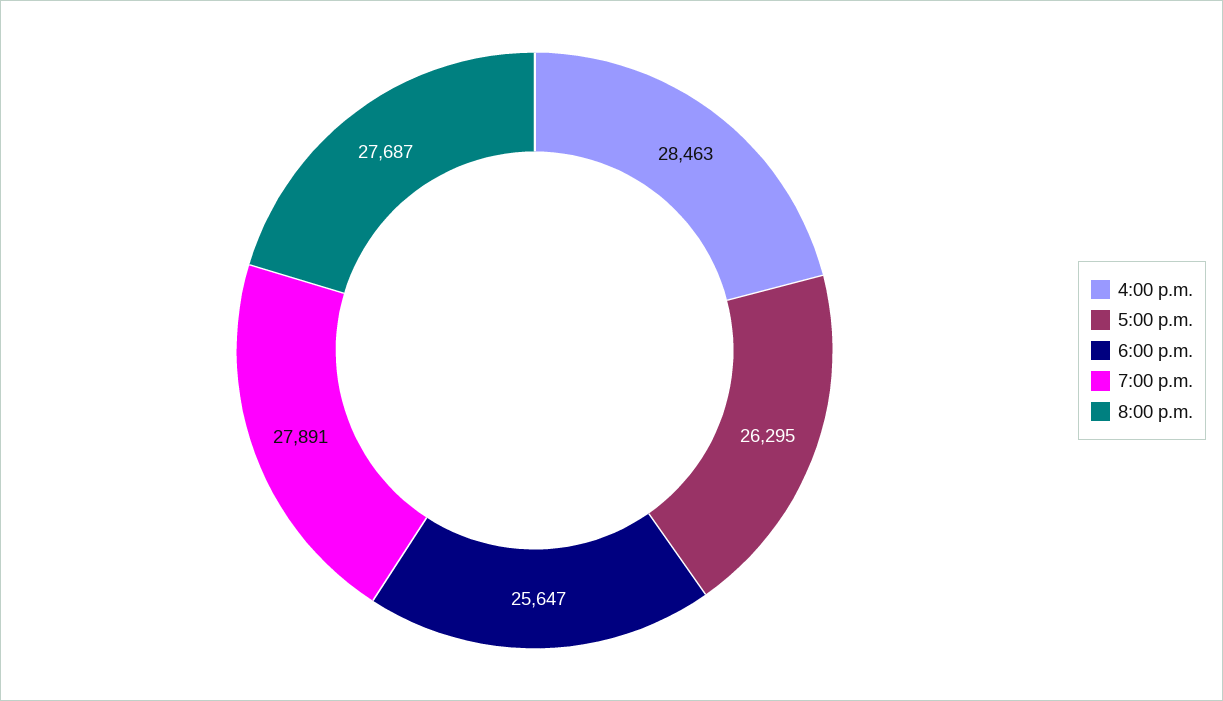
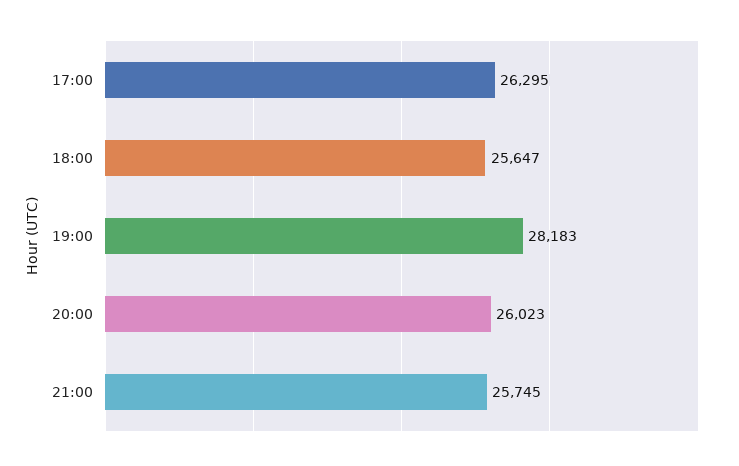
4:00 p.m.: 28463 -> none
7:00 p.m.: 27891 -> 28183
8:00 p.m.: 27687 -> 26023
21:00: none -> 25745

